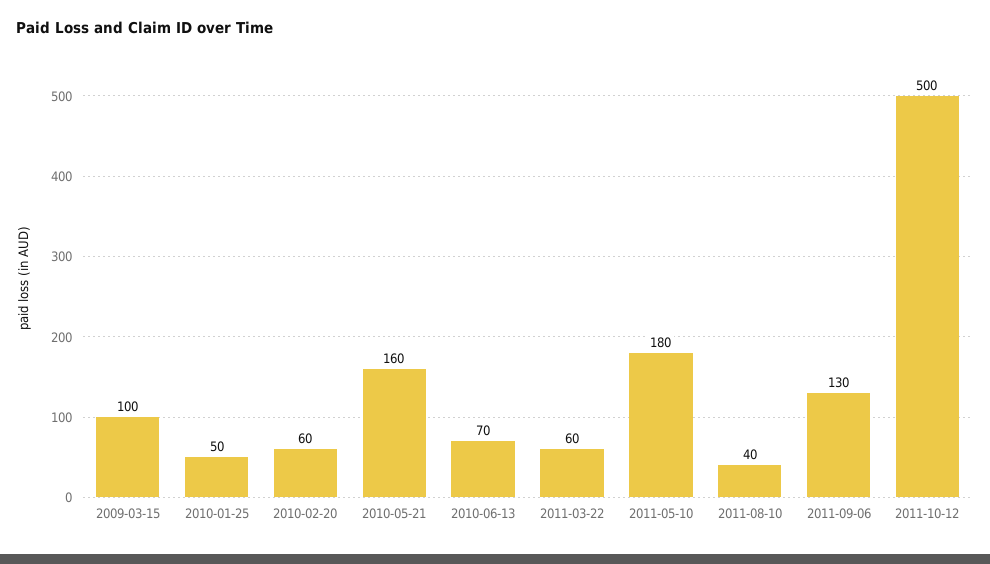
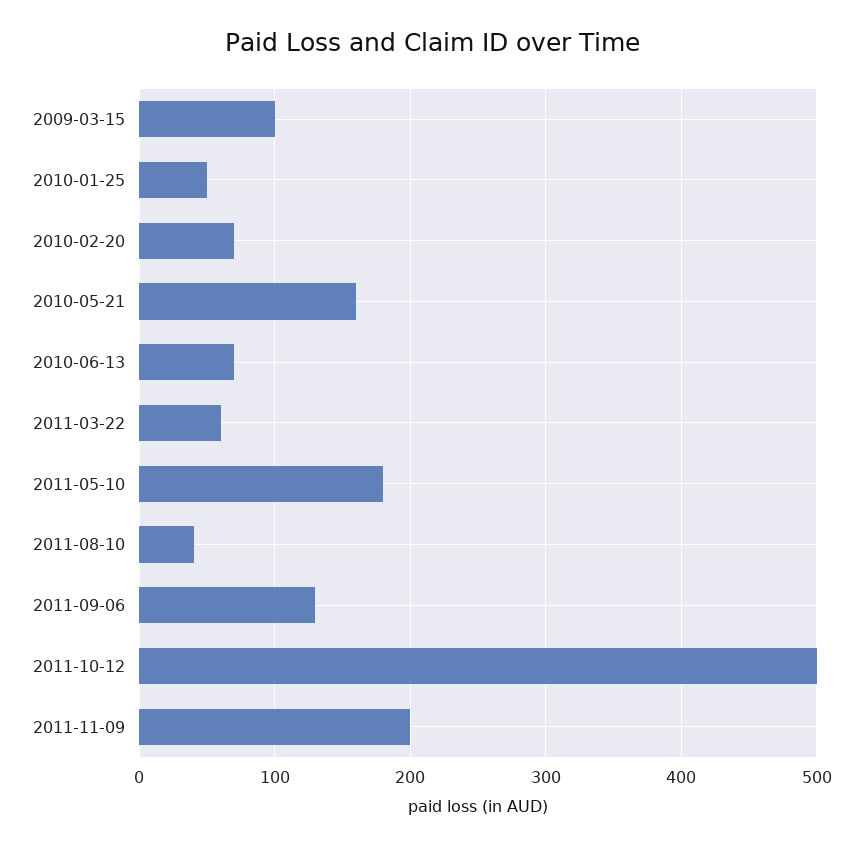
2010-02-20: 60 -> 70
2011-11-09: none -> 200

